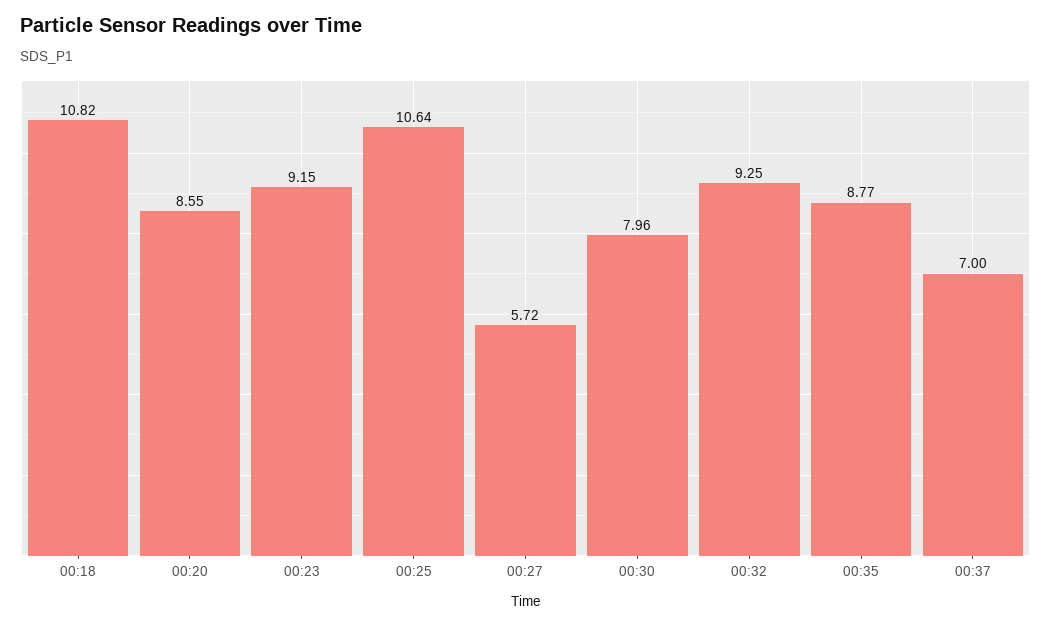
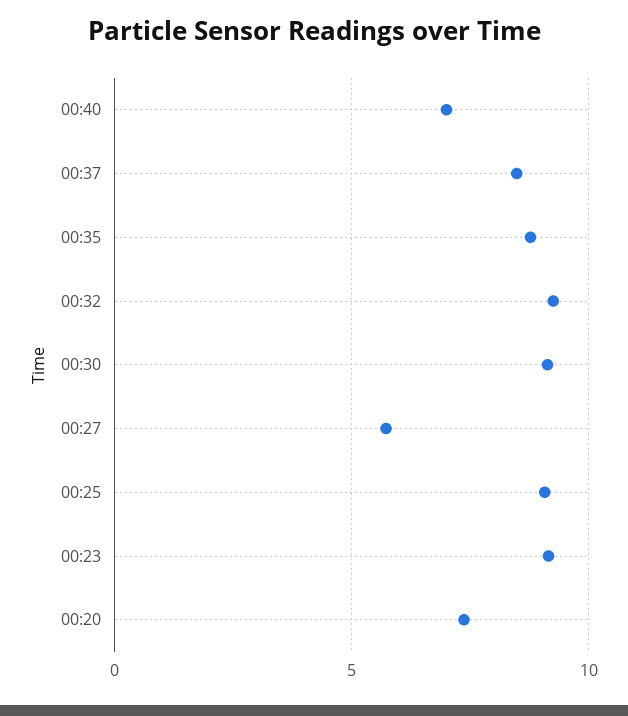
00:18: 10.82 -> none
00:20: 8.55 -> 7.5
00:25: 10.64 -> 9
00:30: 7.96 -> 9
00:37: 7 -> 8.5
00:40: none -> 7

